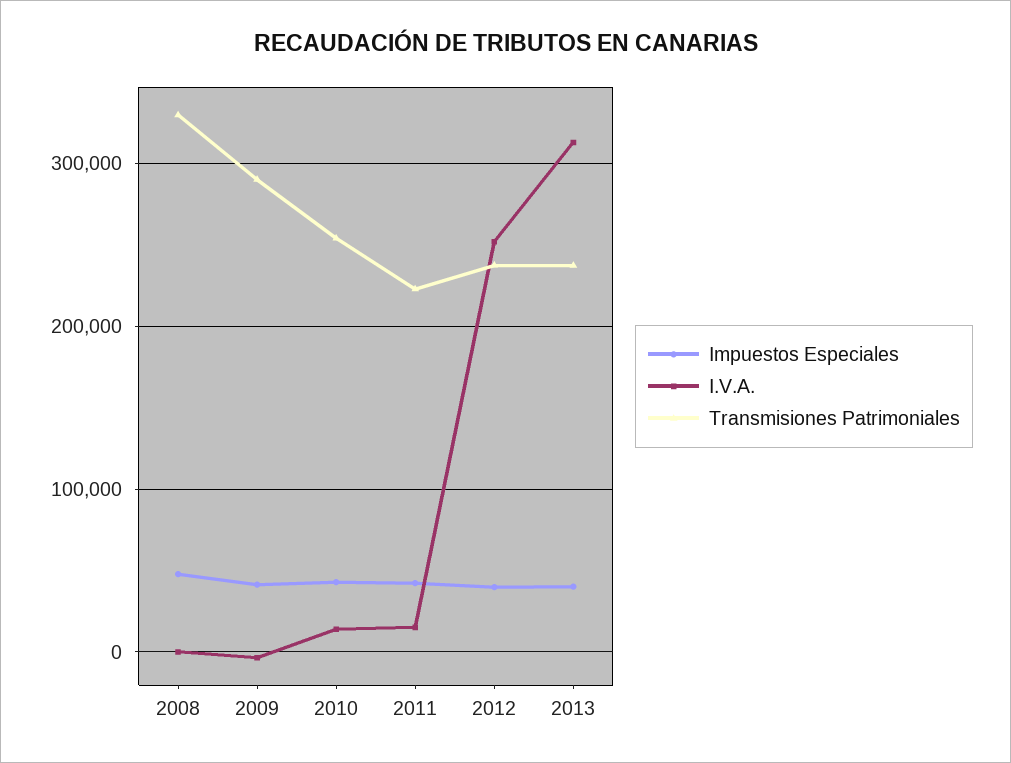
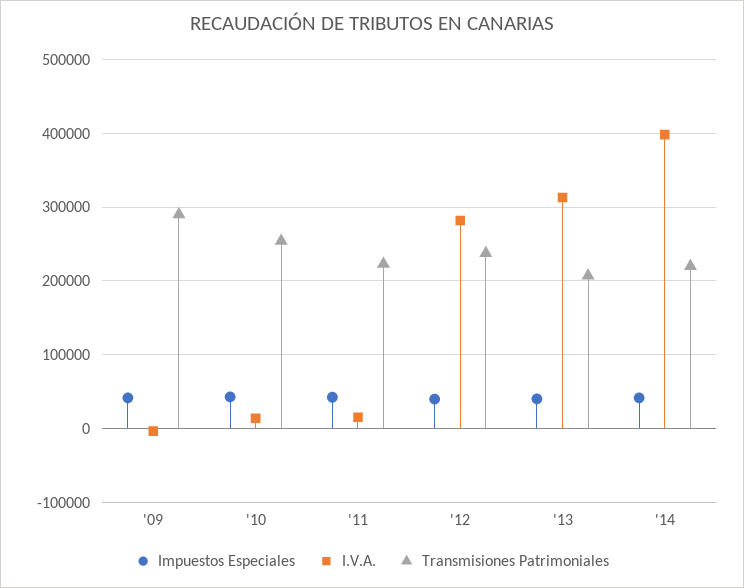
Impuestos Especiales, 2008: 50000 -> none
I.V.A., 2008: 0 -> none
Transmisiones Patrimoniales, 2008: 330000 -> none
I.V.A., 2012: 250000 -> 280000
Transmisiones Patrimoniales, 2013: 240000 -> 210000
Impuestos Especiales, '14: none -> 40000
I.V.A., '14: none -> 400000
Transmisiones Patrimoniales, '14: none -> 220000

